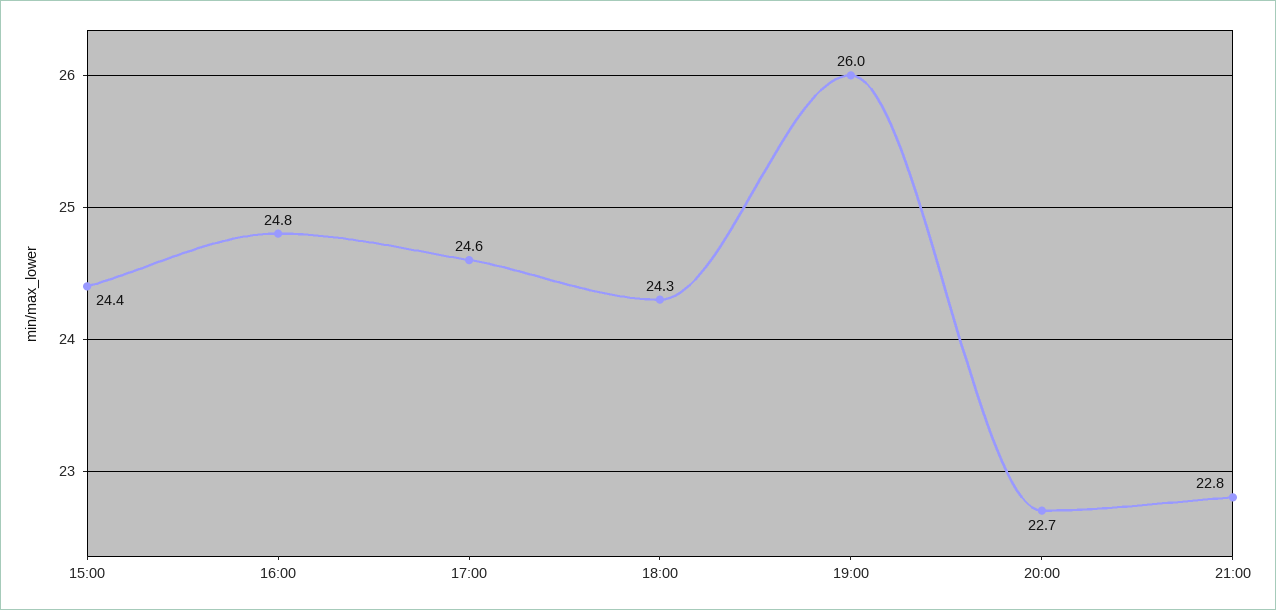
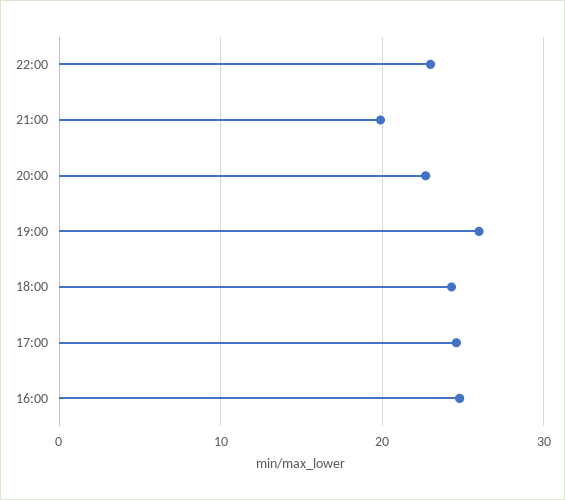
15:00: 24.4 -> none
21:00: 22.8 -> 20
22:00: none -> 23

